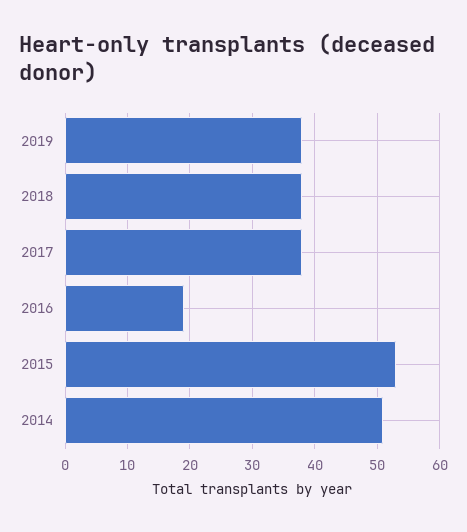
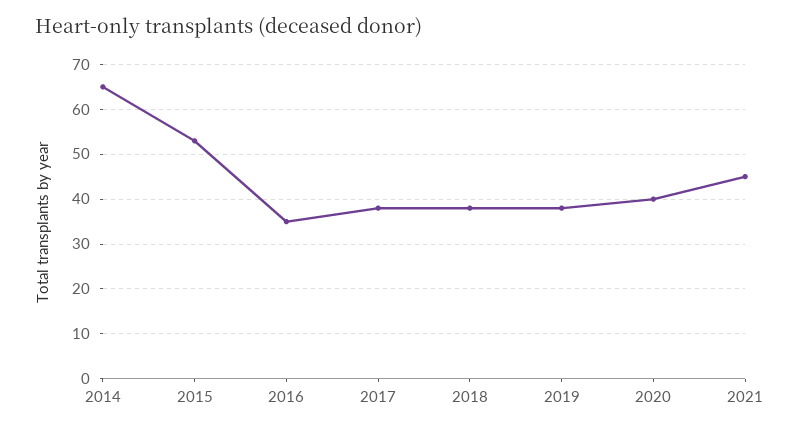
2016: 19 -> 35
2014: 51 -> 65
2020: none -> 40
2021: none -> 45

